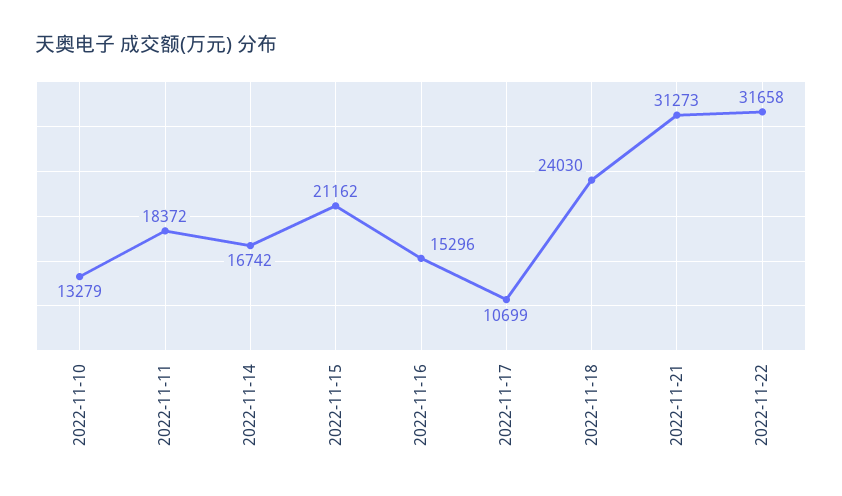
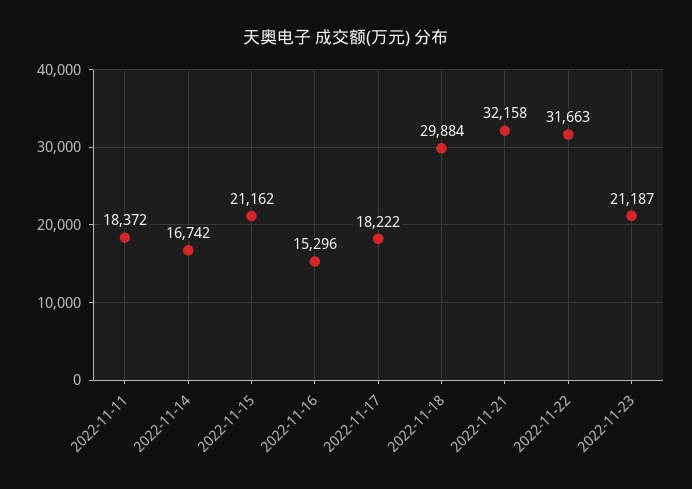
2022-11-10: 13279 -> none
2022-11-17: 10699 -> 18222
2022-11-18: 24030 -> 29884
2022-11-21: 31273 -> 32158
2022-11-22: 31658 -> 31663
2022-11-23: none -> 21187

